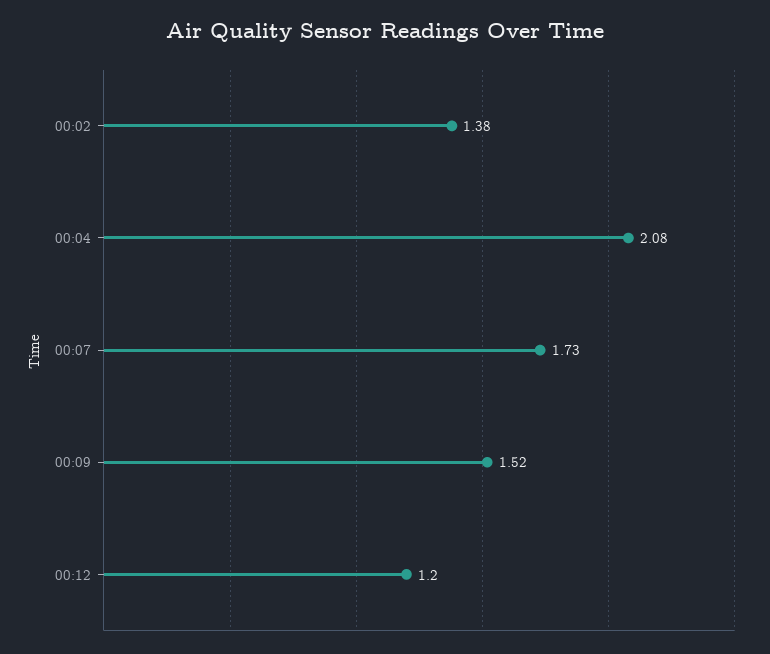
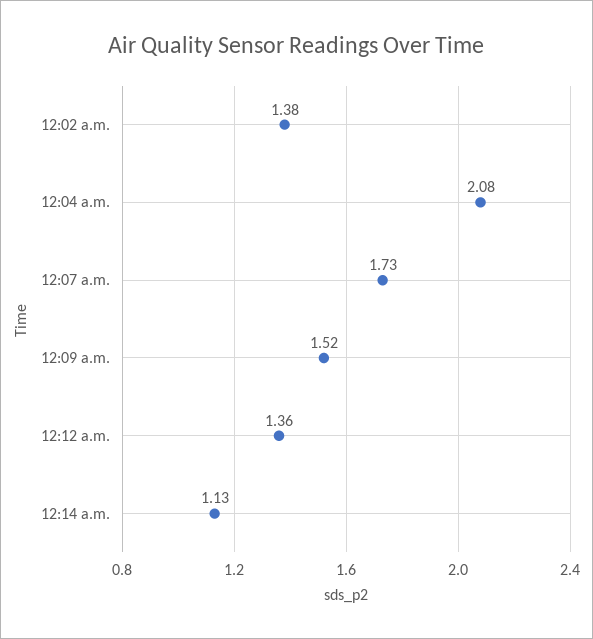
00:12: 1.2 -> 1.36
12:14 a.m.: none -> 1.13

